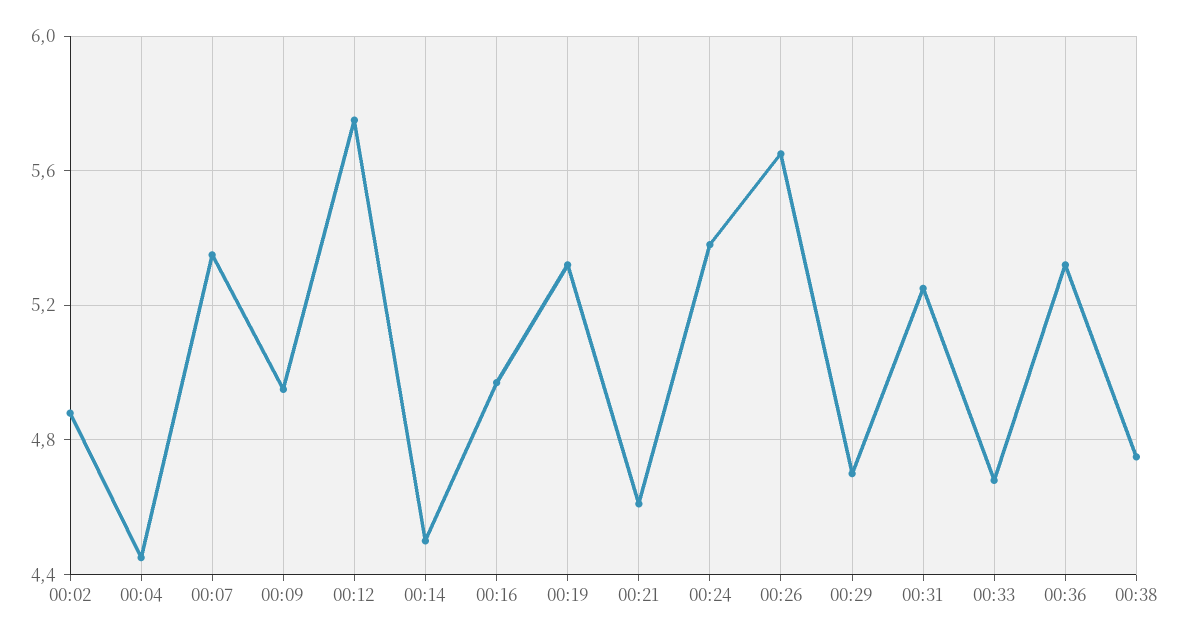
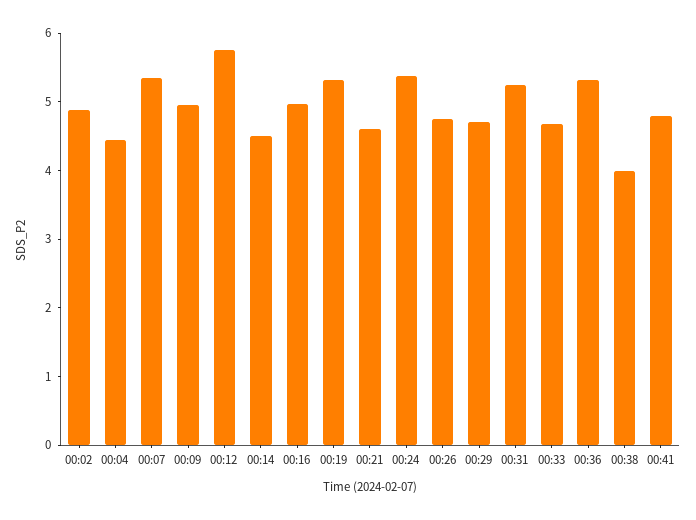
00:26: 5.65 -> 4.8
00:38: 4.75 -> 4
00:41: none -> 4.8

